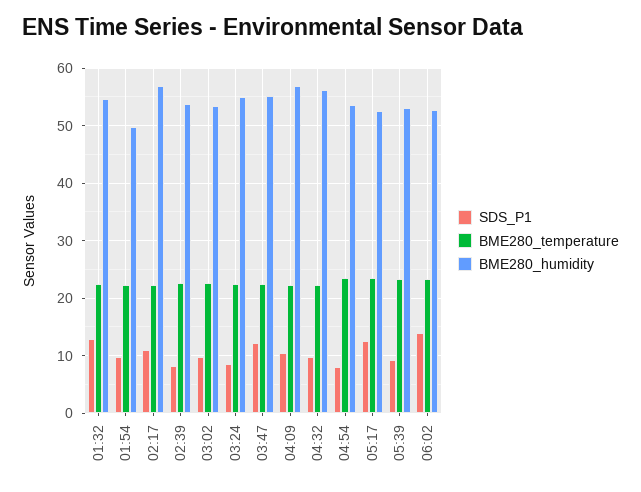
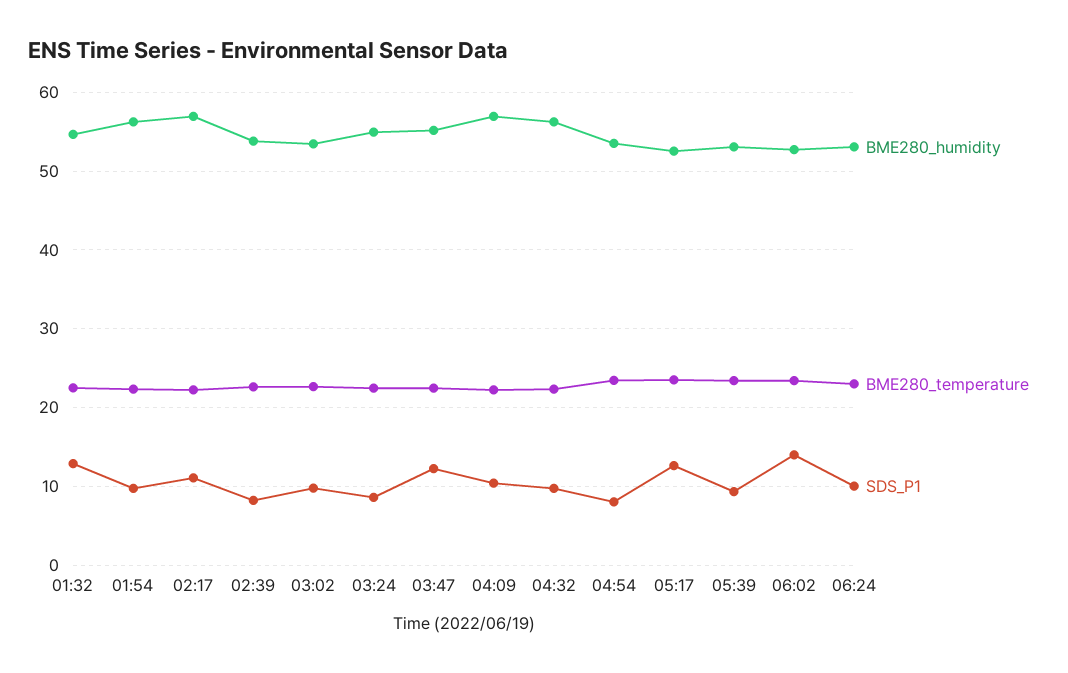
BME280_humidity, 01:54: 50 -> 56
BME280_humidity, 06:24: none -> 53
BME280_temperature, 06:24: none -> 23
SDS_P1, 06:24: none -> 10

